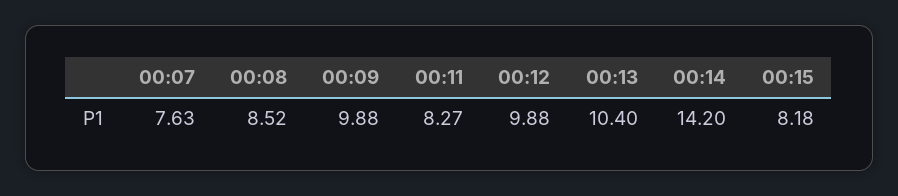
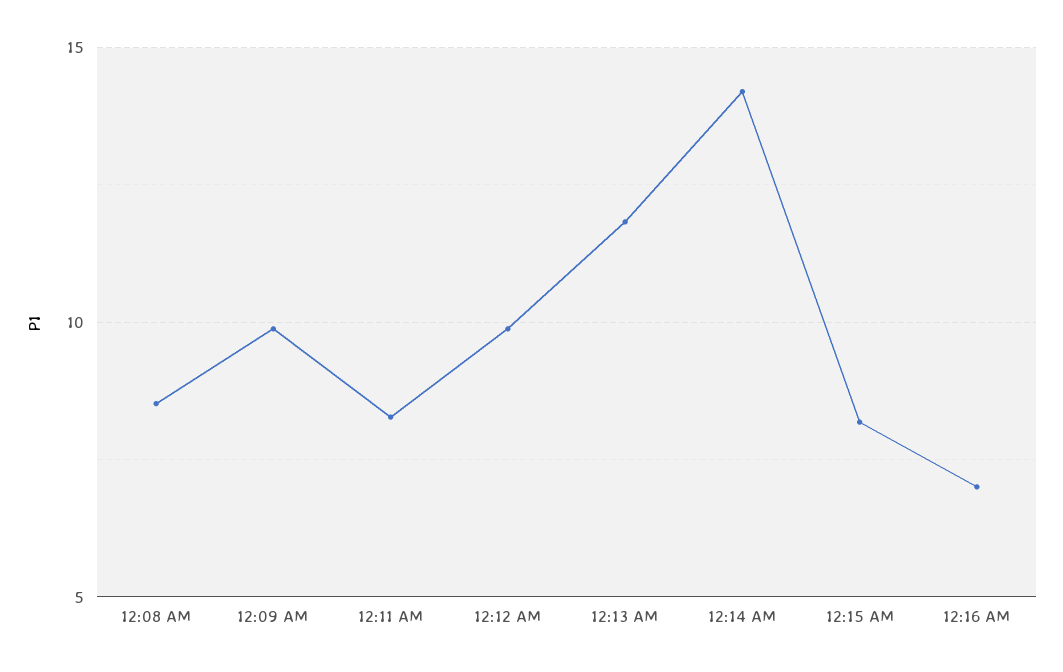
00:07: 7.63 -> none
00:13: 10.4 -> 12
12:16 AM: none -> 7

